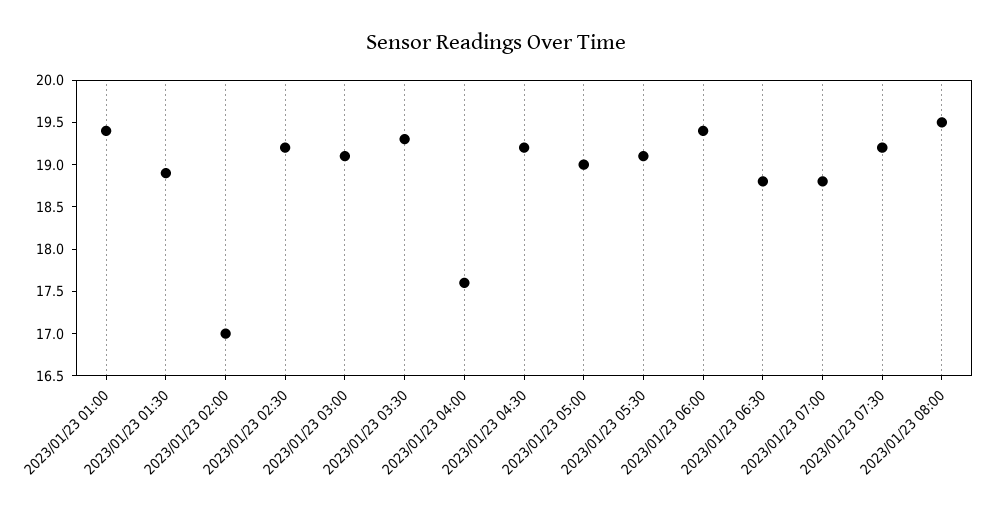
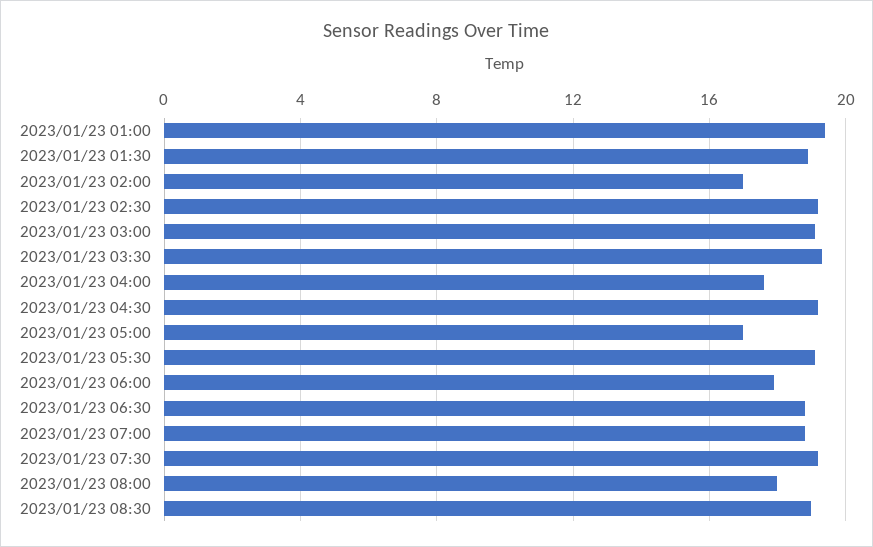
2023/01/23 05:00: 19 -> 17
2023/01/23 06:00: 19.4 -> 18
2023/01/23 08:00: 19.5 -> 18
2023/01/23 08:30: none -> 19

